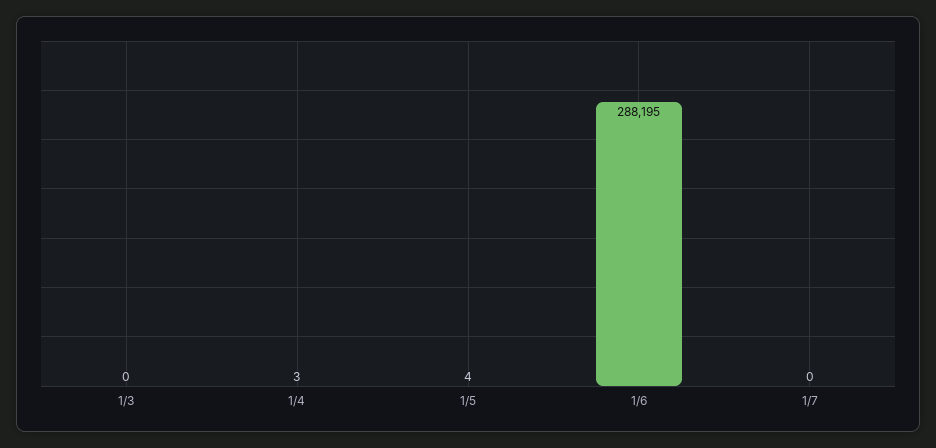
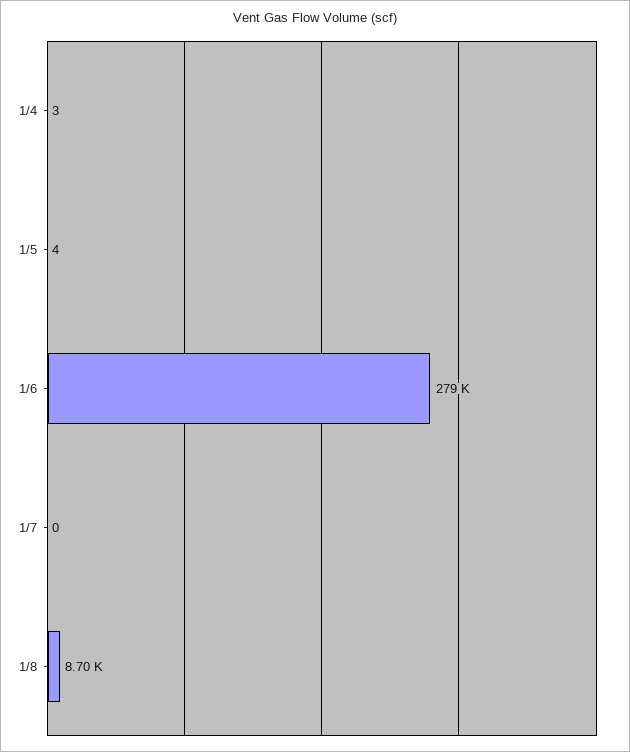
1/3: 0 -> none
1/6: 288195 -> 279000
1/8: none -> 8700

